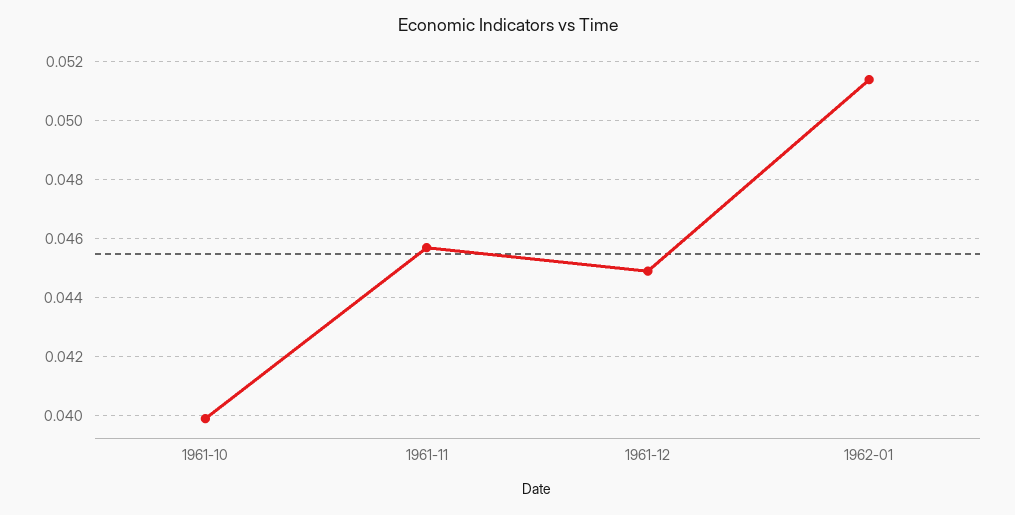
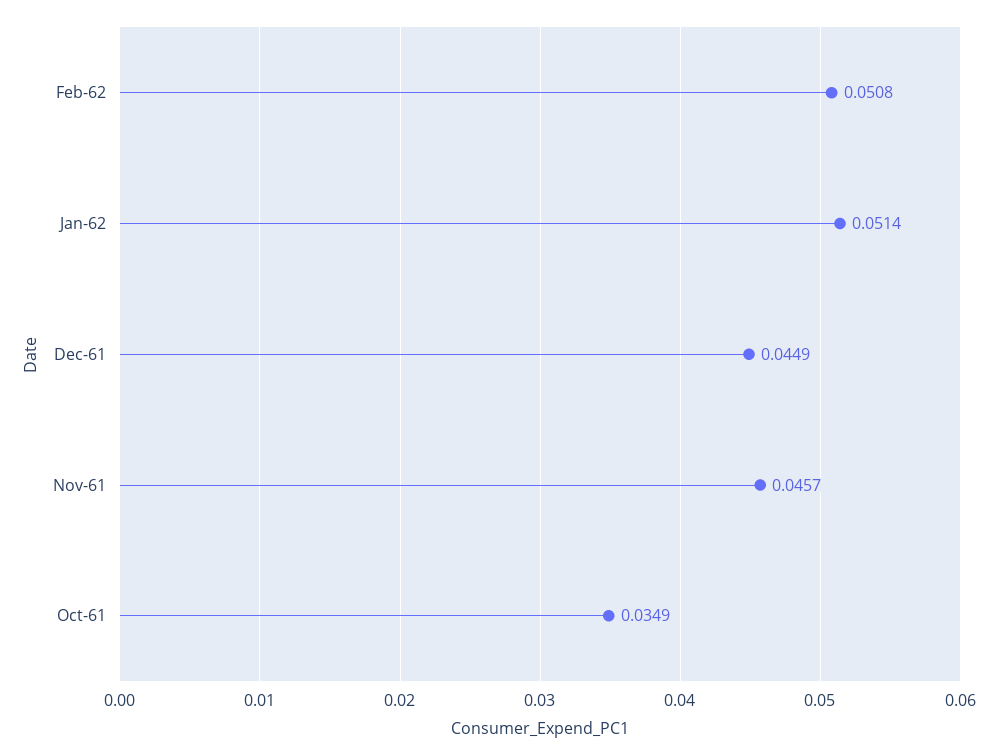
1961-10: 0.04 -> 0.0349
Feb-62: none -> 0.0508

